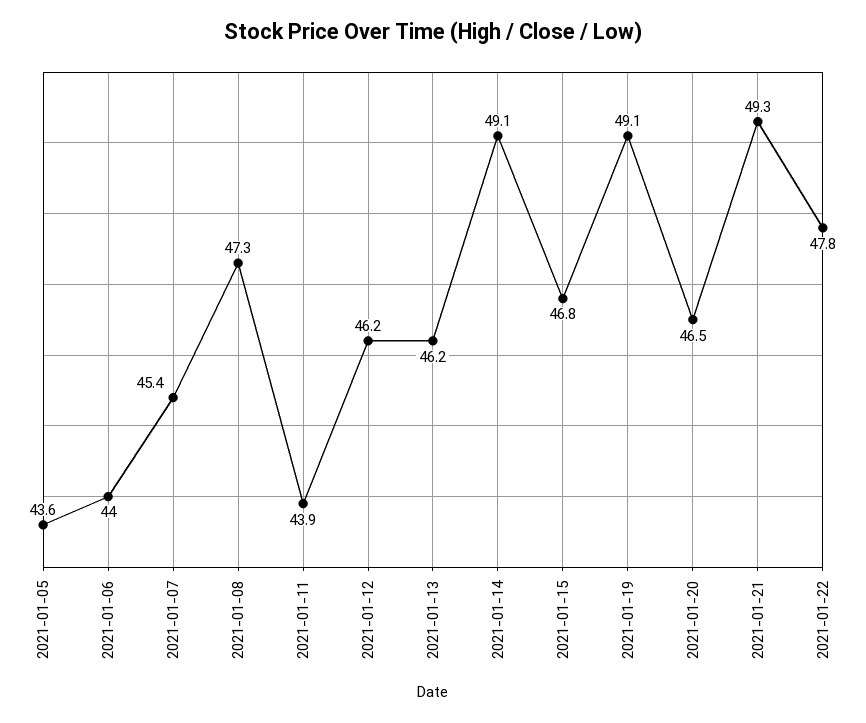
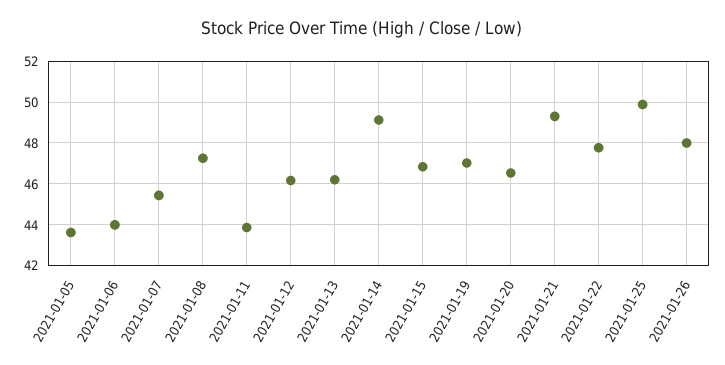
2021-01-19: 49.1 -> 47
2021-01-25: none -> 50
2021-01-26: none -> 48

